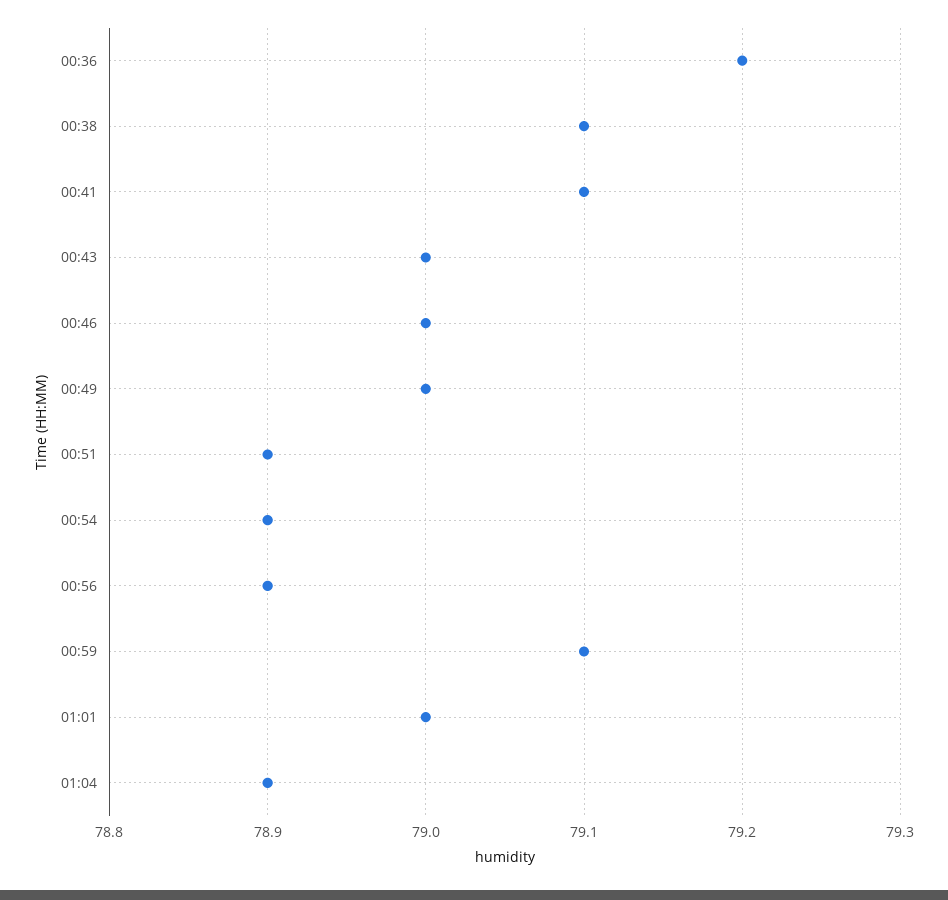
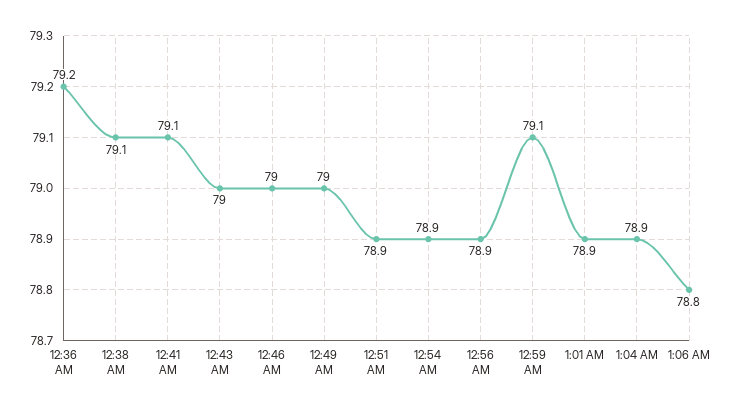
01:01: 79 -> 78.9
1:06 AM: none -> 78.8

